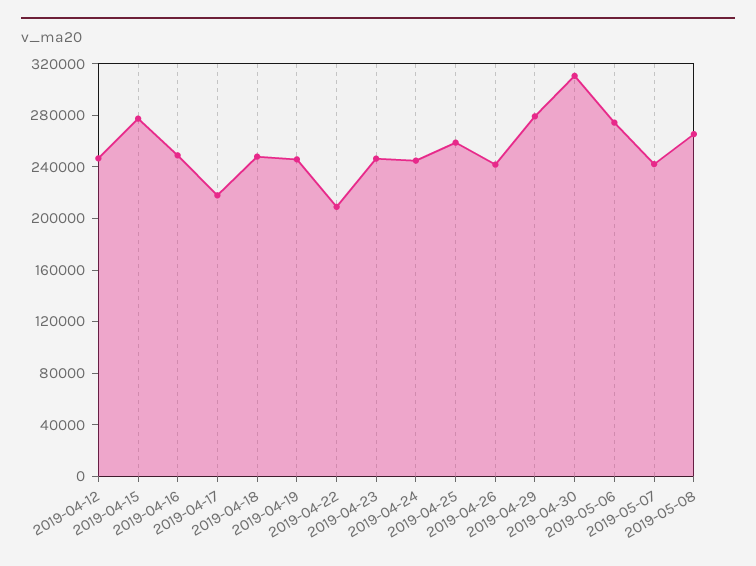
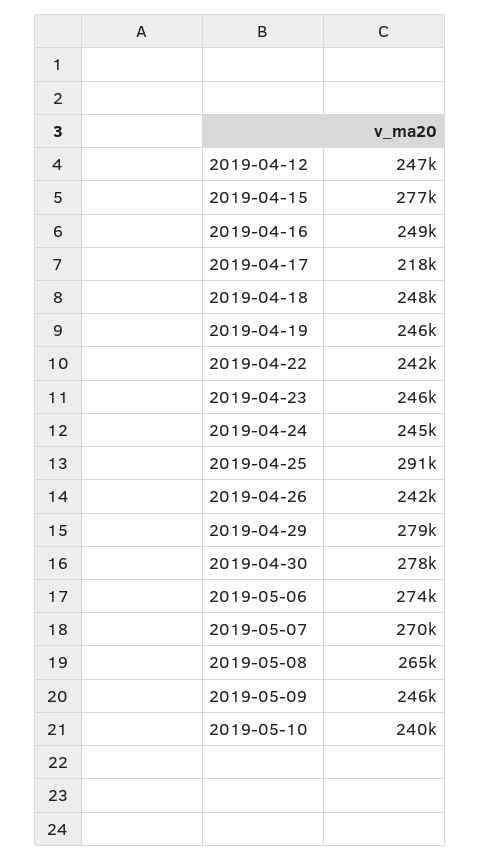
2019-04-22: 210000 -> 242000
2019-04-25: 260000 -> 291000
2019-04-30: 310000 -> 278000
2019-05-07: 240000 -> 270000
2019-05-09: none -> 246000
2019-05-10: none -> 240000

